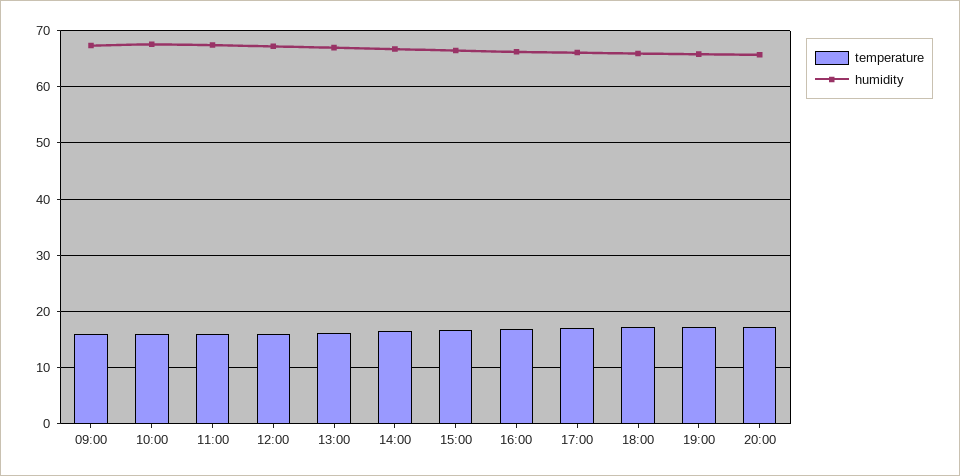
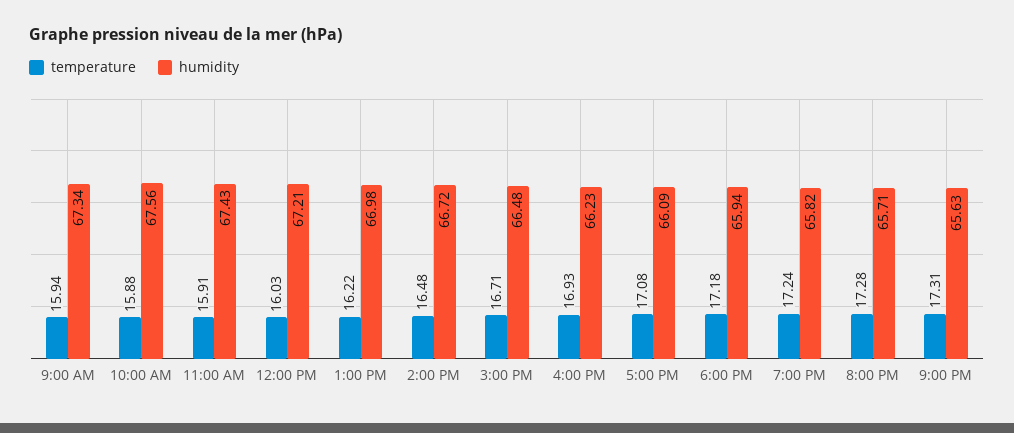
temperature, 9:00 PM: none -> 17.31
humidity, 9:00 PM: none -> 65.63

